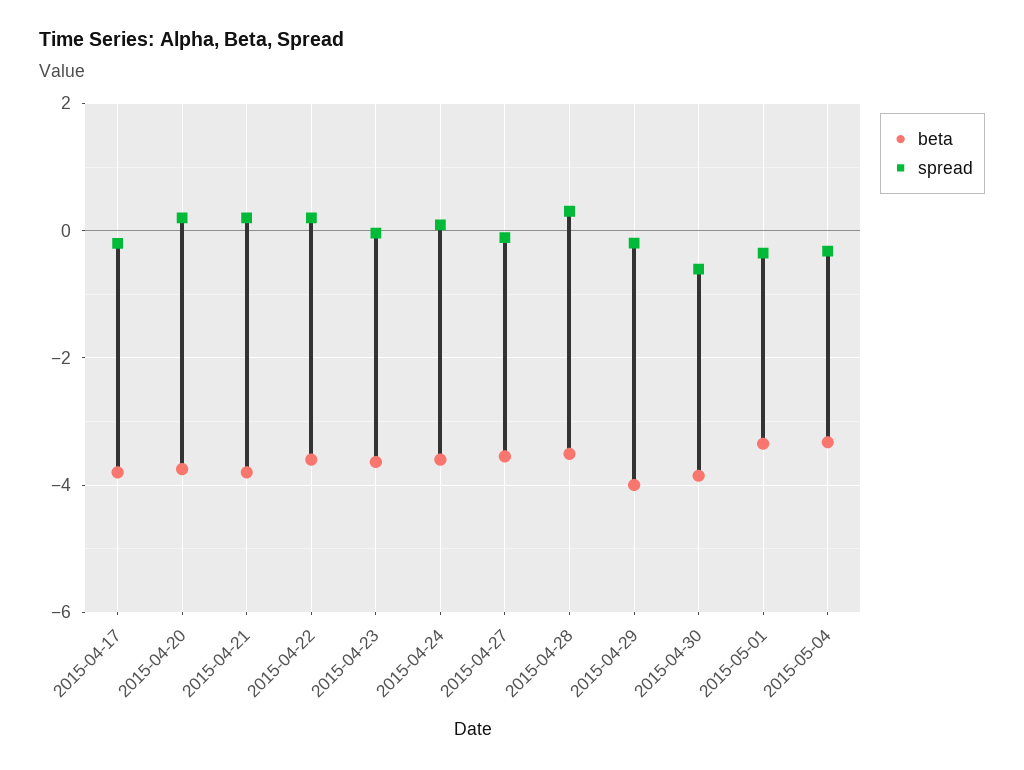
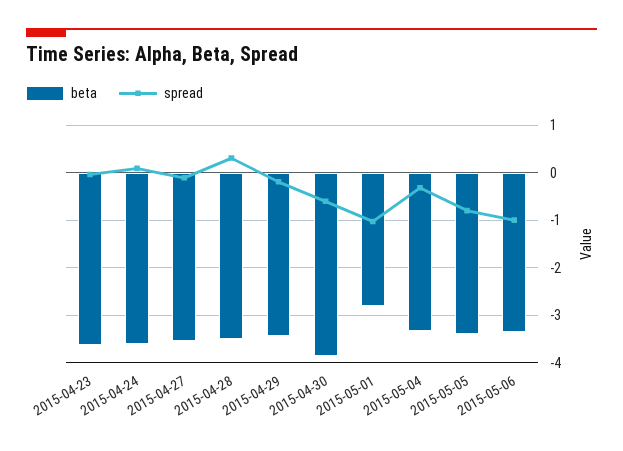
beta, 2015-04-17: -3.8 -> none
spread, 2015-04-17: -0.2 -> none
beta, 2015-04-20: -3.8 -> none
spread, 2015-04-20: 0.2 -> none
beta, 2015-04-21: -3.8 -> none
spread, 2015-04-21: 0.2 -> none
beta, 2015-04-22: -3.6 -> none
spread, 2015-04-22: 0.2 -> none
beta, 2015-04-29: -4 -> -3.4
beta, 2015-05-01: -3.4 -> -2.8
spread, 2015-05-01: -0.4 -> -1
beta, 2015-05-05: none -> -3.4
spread, 2015-05-05: none -> -0.8
beta, 2015-05-06: none -> -3.4
spread, 2015-05-06: none -> -1

